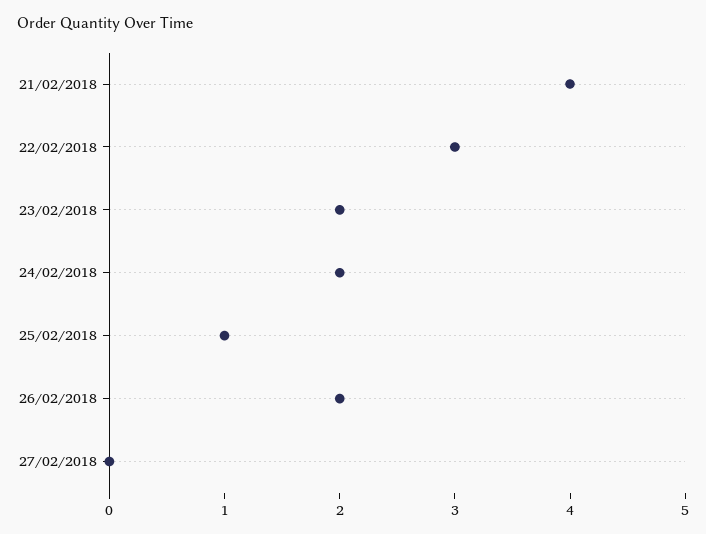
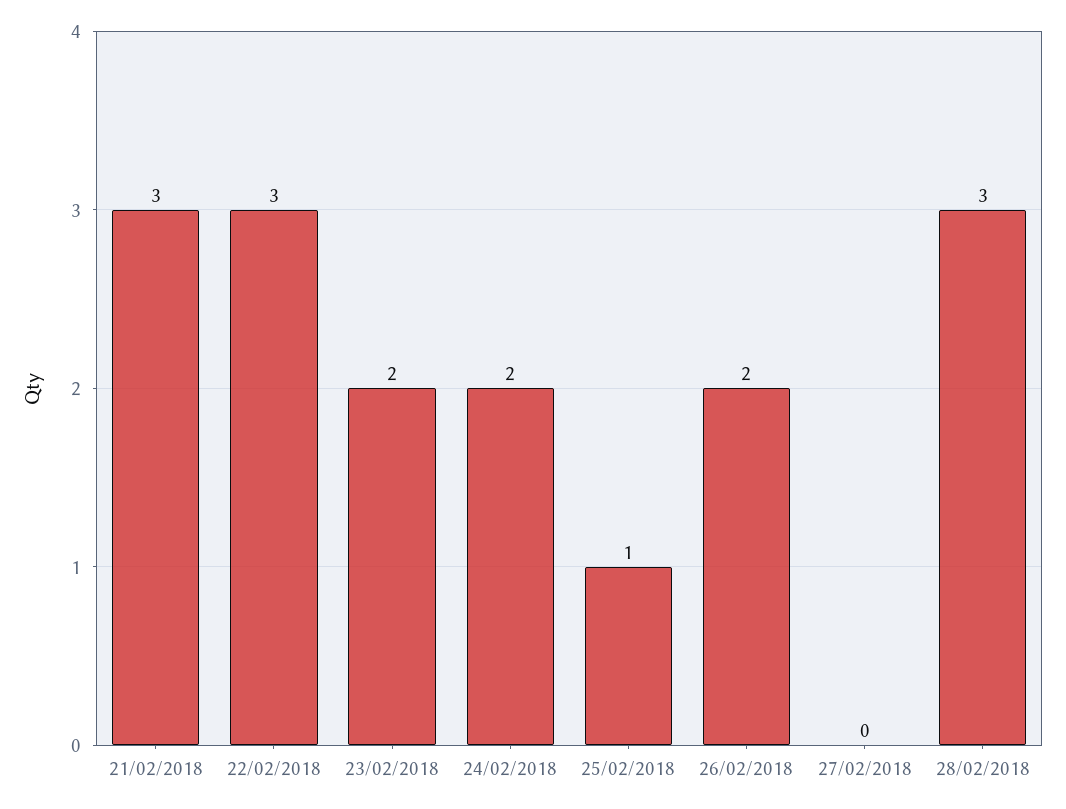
21/02/2018: 4 -> 3
28/02/2018: none -> 3

